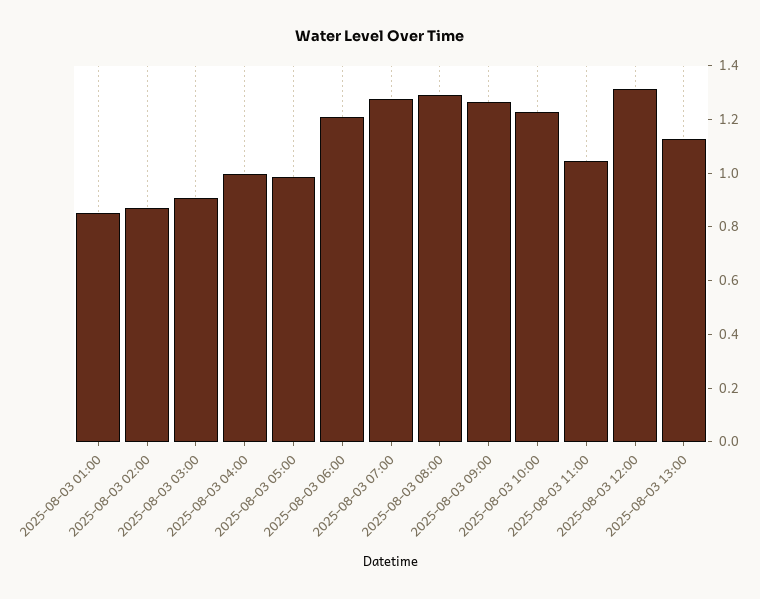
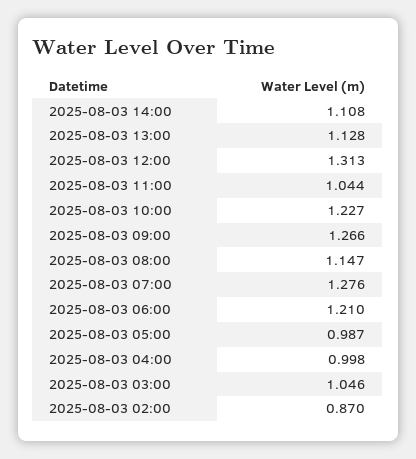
2025-08-03 01:00: 0.85 -> none
2025-08-03 03:00: 0.9 -> 1.046
2025-08-03 08:00: 1.3 -> 1.147
2025-08-03 14:00: none -> 1.108

